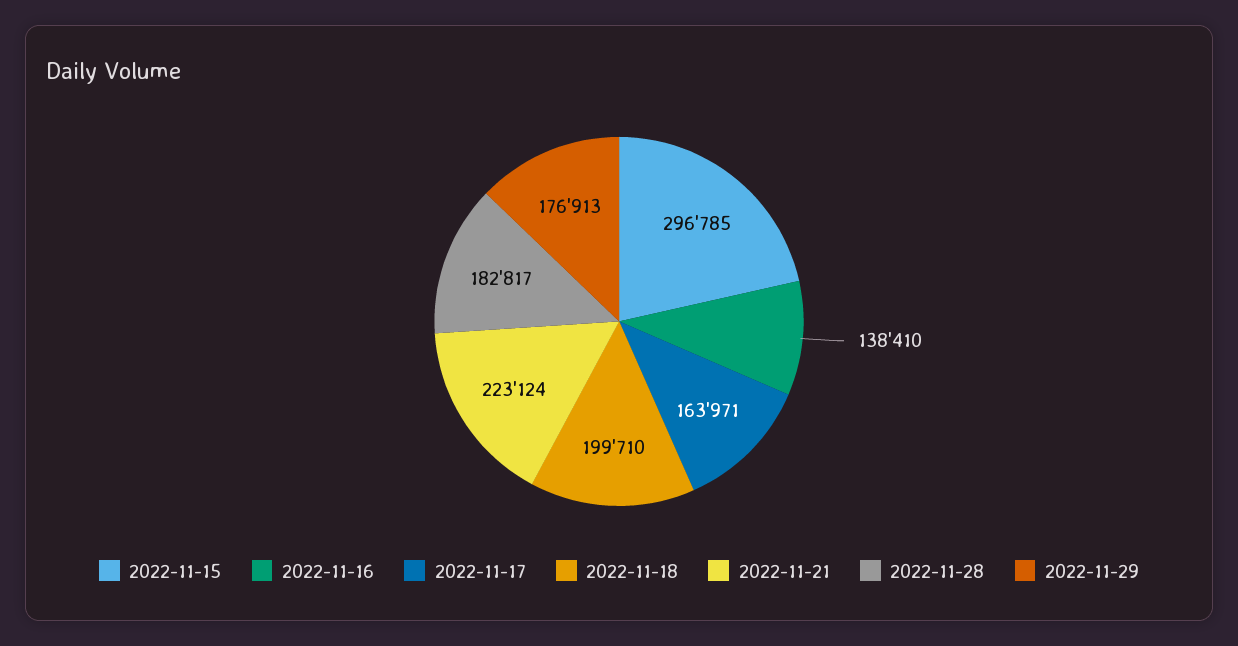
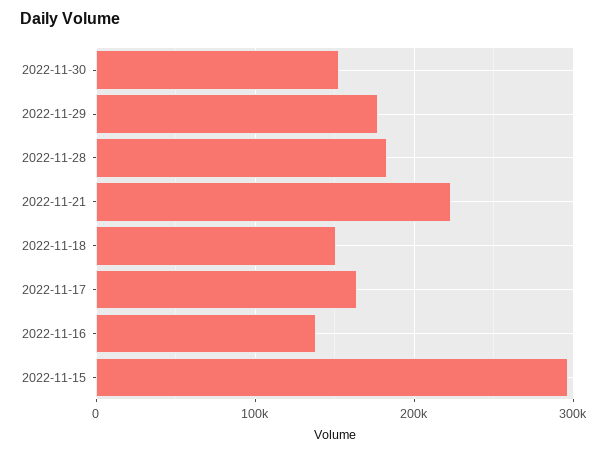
2022-11-18: 199710 -> 150000
2022-11-30: none -> 150000

